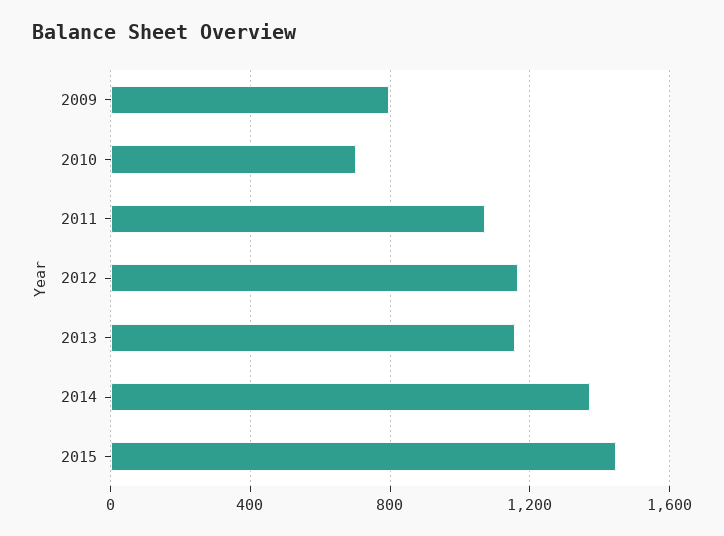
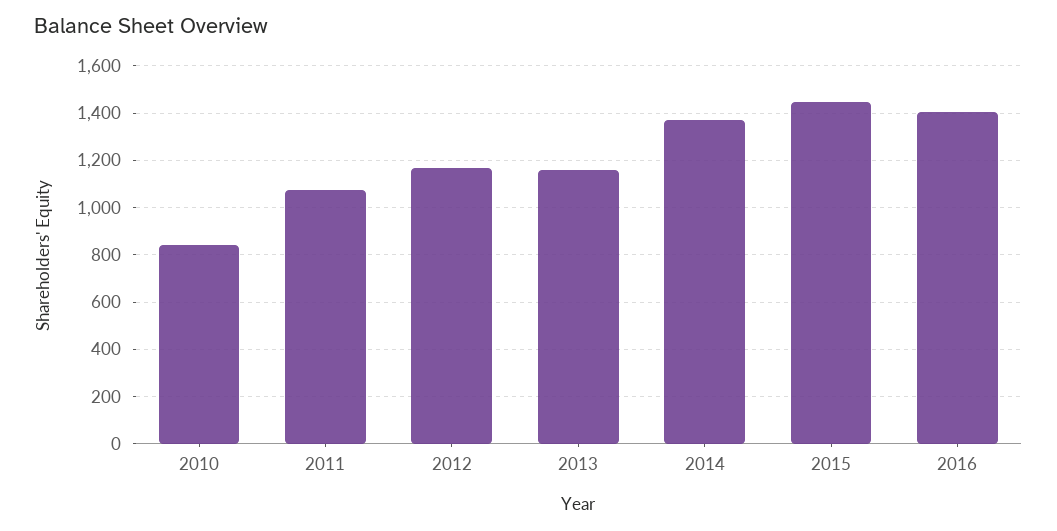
2009: 800 -> none
2010: 700 -> 850
2016: none -> 1400

